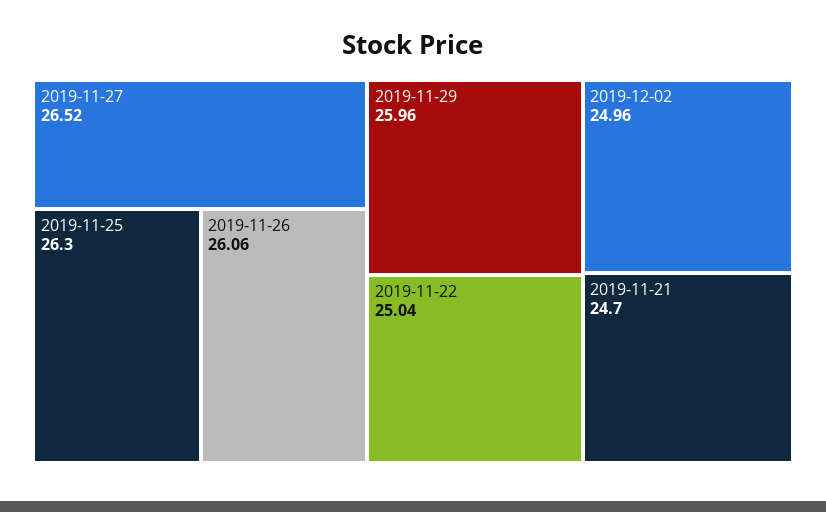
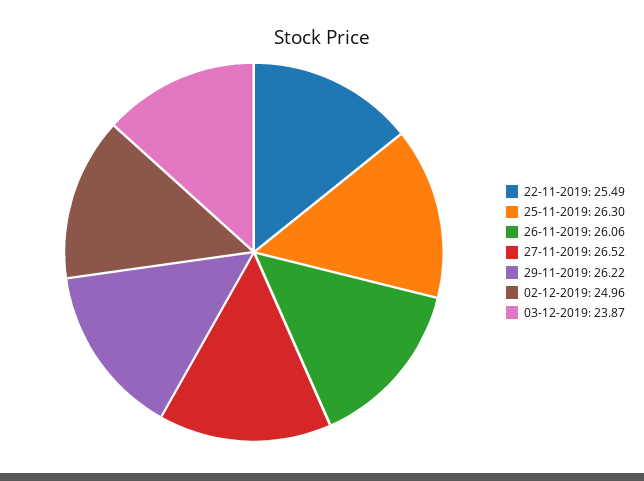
2019-11-29: 25.96 -> 26.22
2019-11-22: 25.04 -> 25.49
2019-11-21: 24.7 -> none
03-12-2019: none -> 23.87

